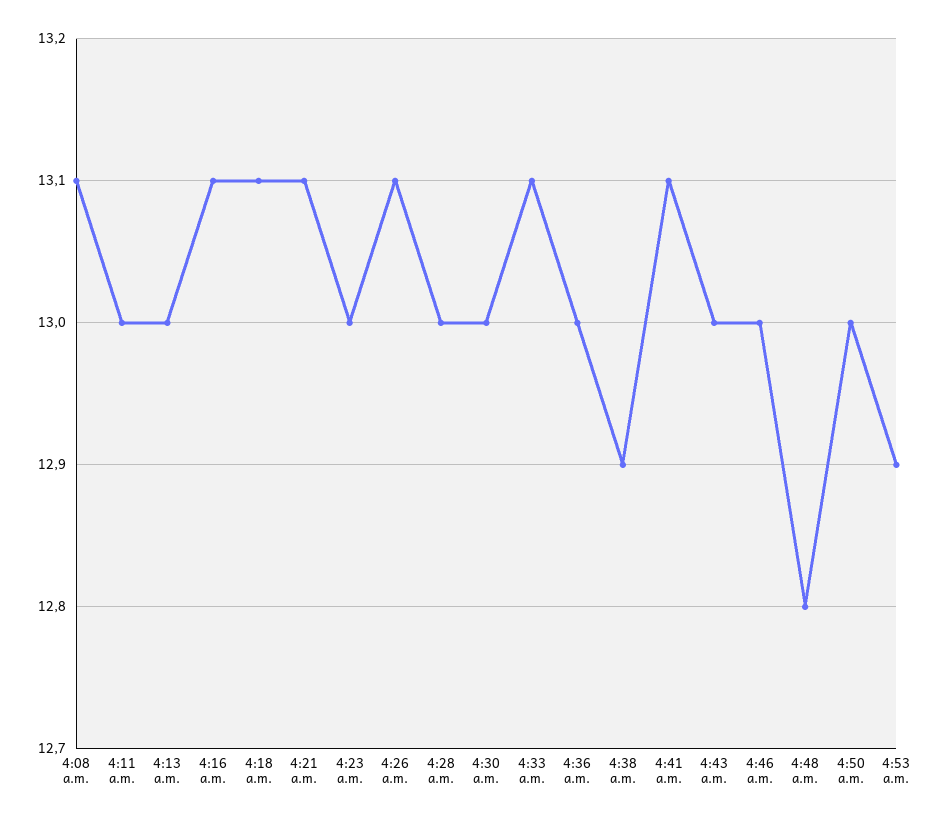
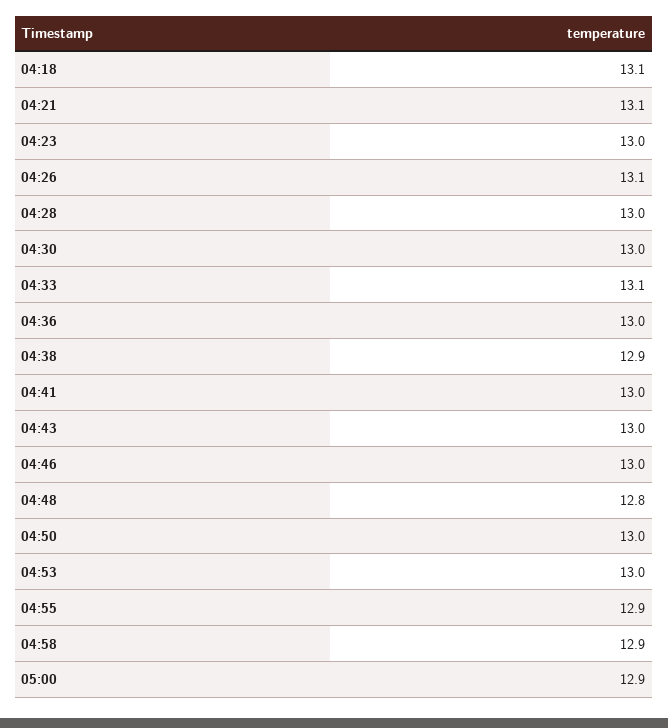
4:08 a.m.: 13.1 -> none
4:11 a.m.: 13 -> none
4:13 a.m.: 13 -> none
4:16 a.m.: 13.1 -> none
4:41 a.m.: 13.1 -> 13
4:53 a.m.: 12.9 -> 13
04:55: none -> 12.9
04:58: none -> 12.9
05:00: none -> 12.9

